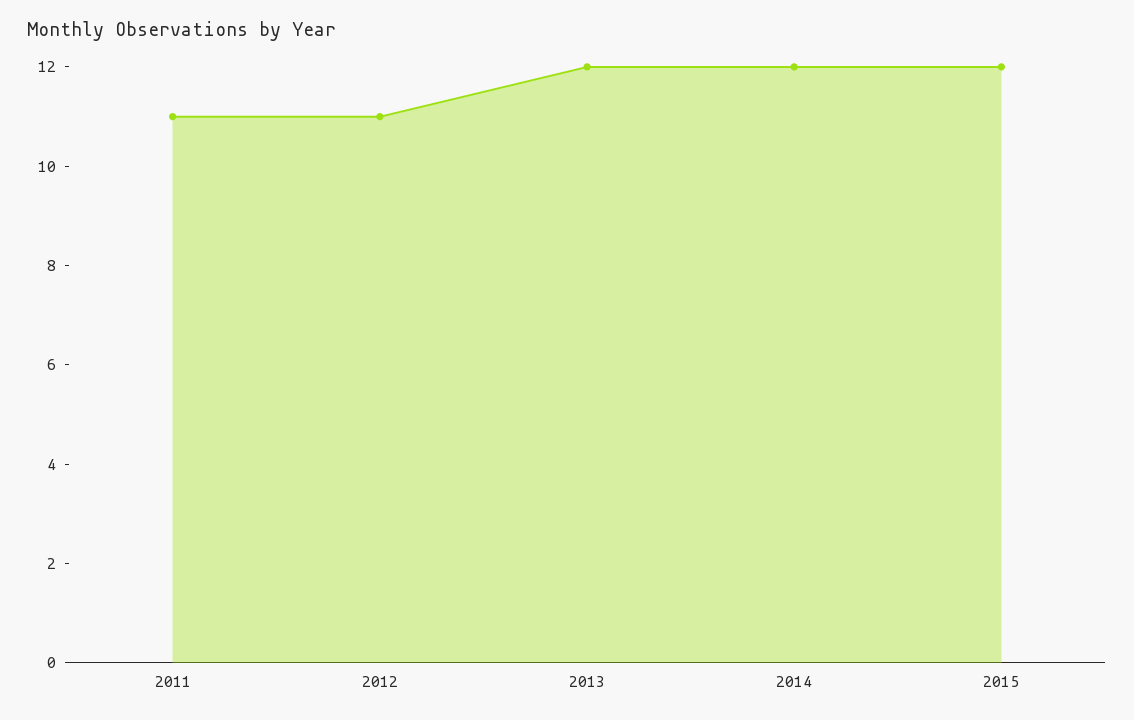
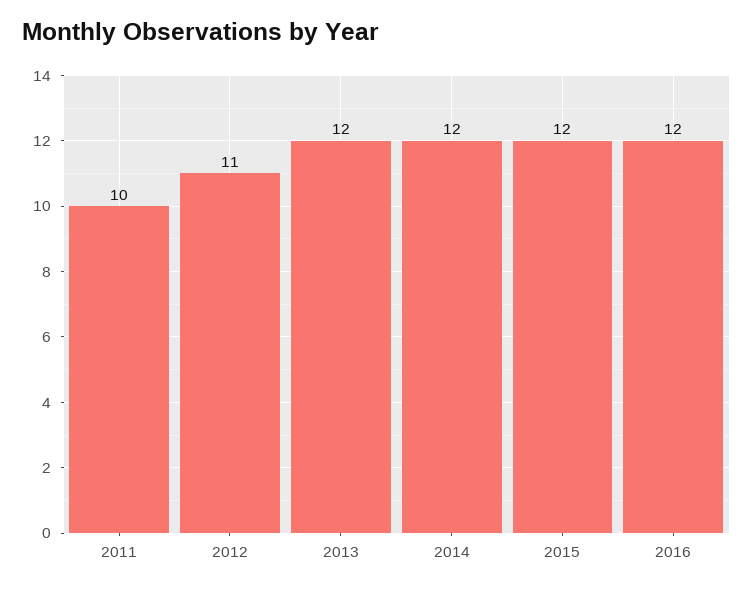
2011: 11 -> 10
2016: none -> 12

